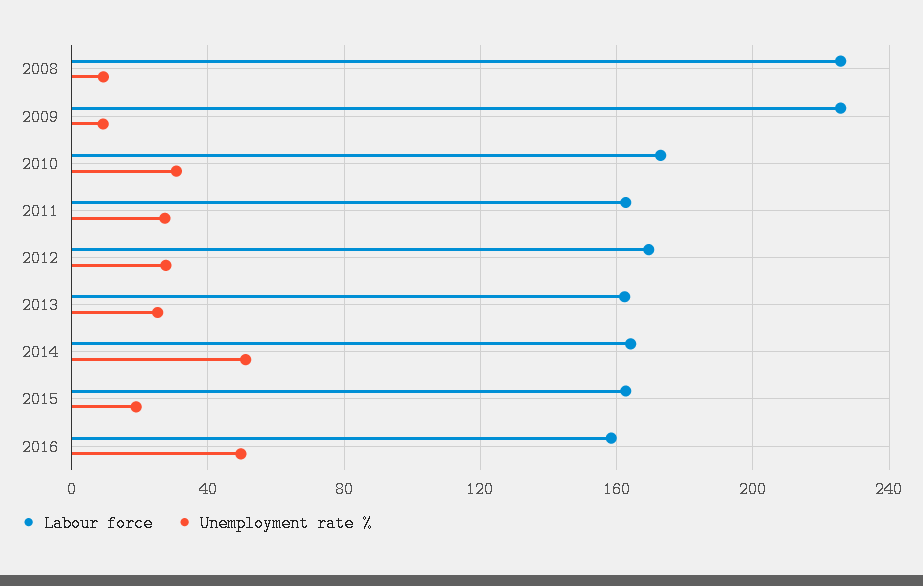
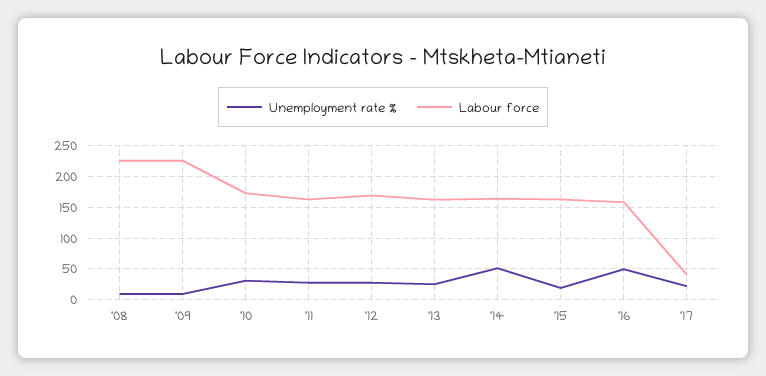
Unemployment rate %, '17: none -> 20
Labour force, '17: none -> 40

